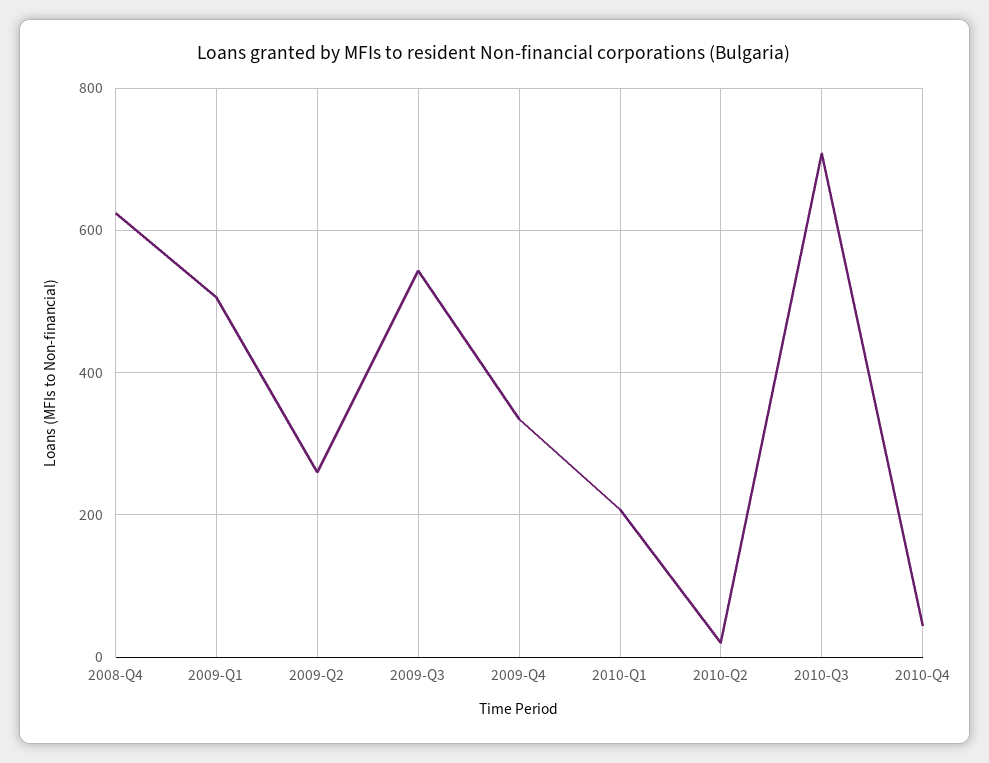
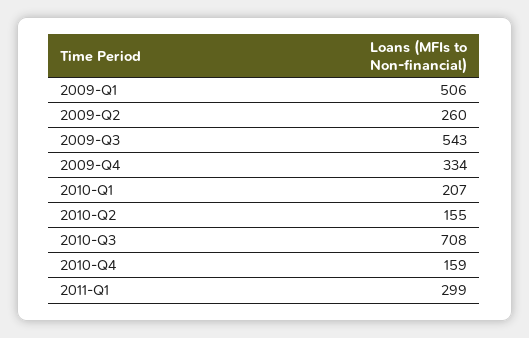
2008-Q4: 620 -> none
2010-Q2: 20 -> 155
2010-Q4: 40 -> 159
2011-Q1: none -> 299

